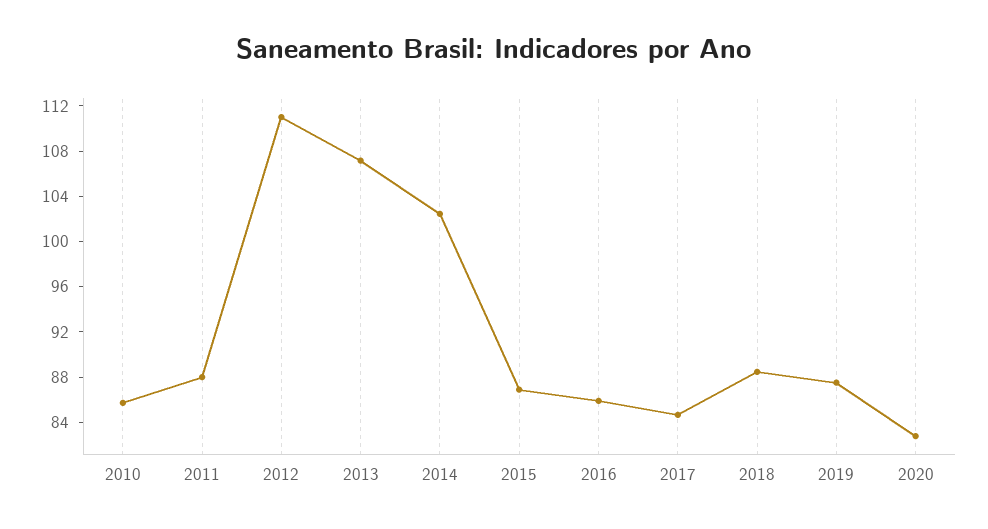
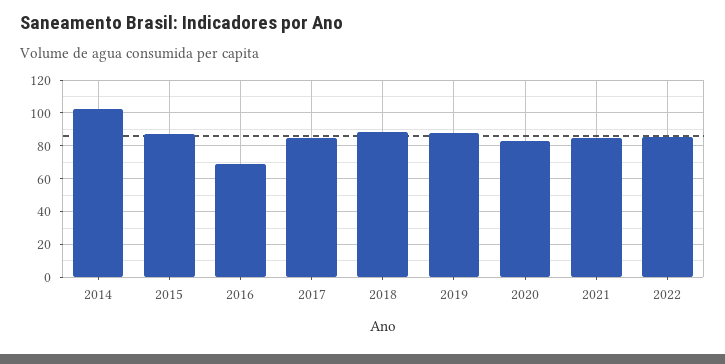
2010: 86 -> none
2011: 88 -> none
2012: 111 -> none
2013: 107 -> none
2016: 86 -> 70
2021: none -> 85
2022: none -> 85

